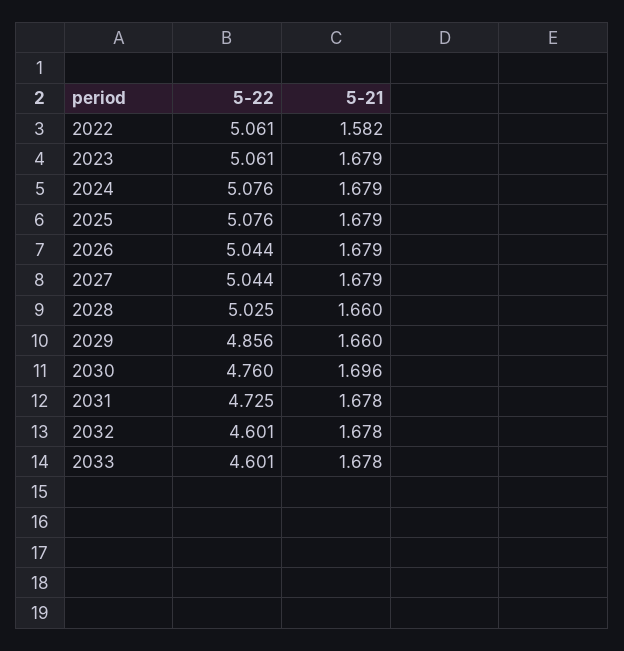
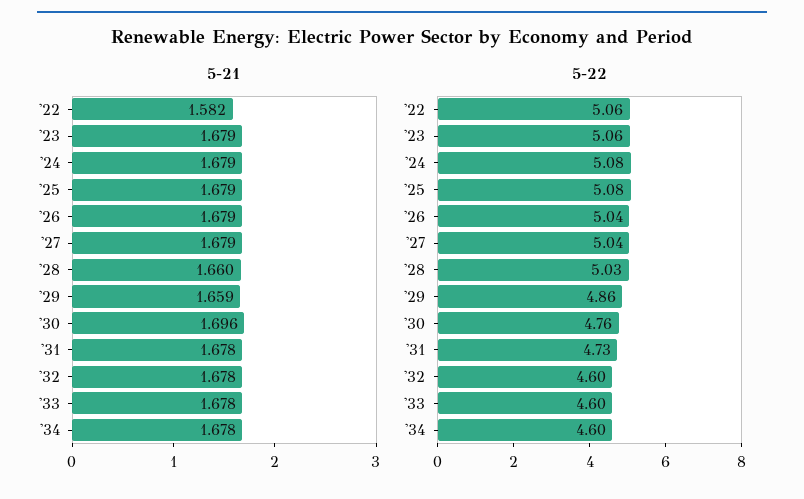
5-21, 2029: 1.66 -> 1.659
5-21, '34: none -> 1.678
5-22, '34: none -> 4.6

